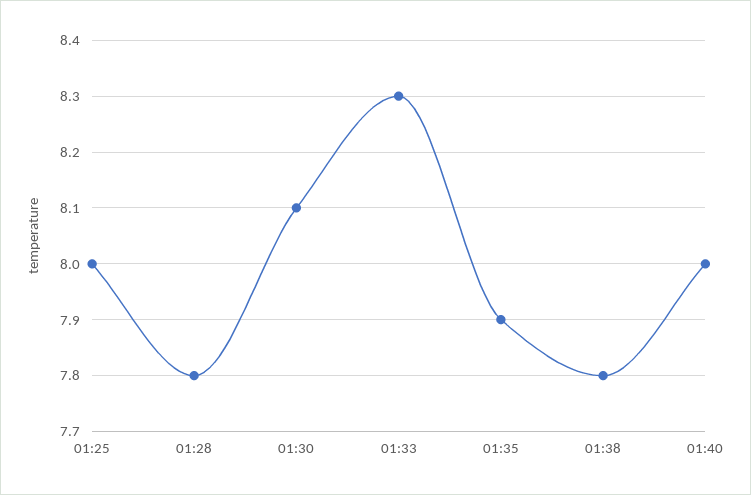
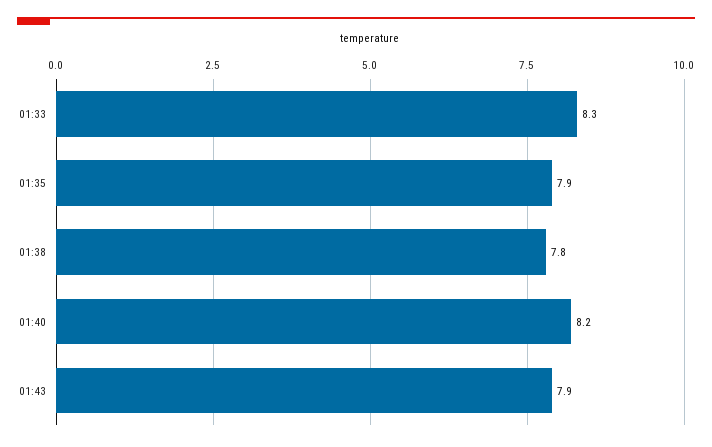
01:25: 8 -> none
01:28: 7.8 -> none
01:30: 8.1 -> none
01:40: 8 -> 8.2
01:43: none -> 7.9

